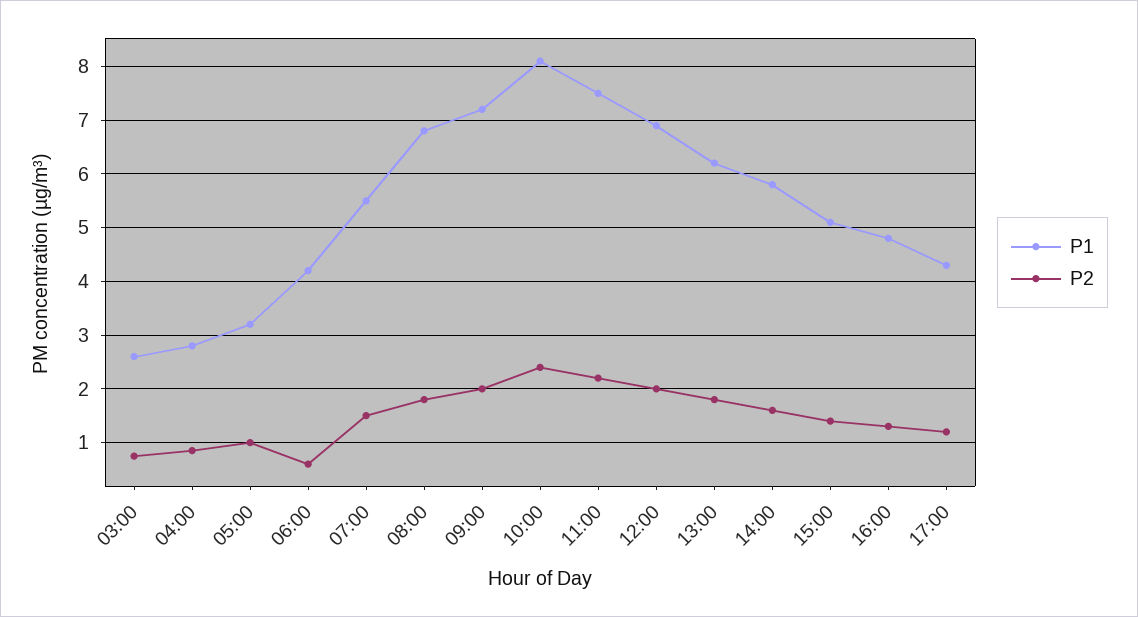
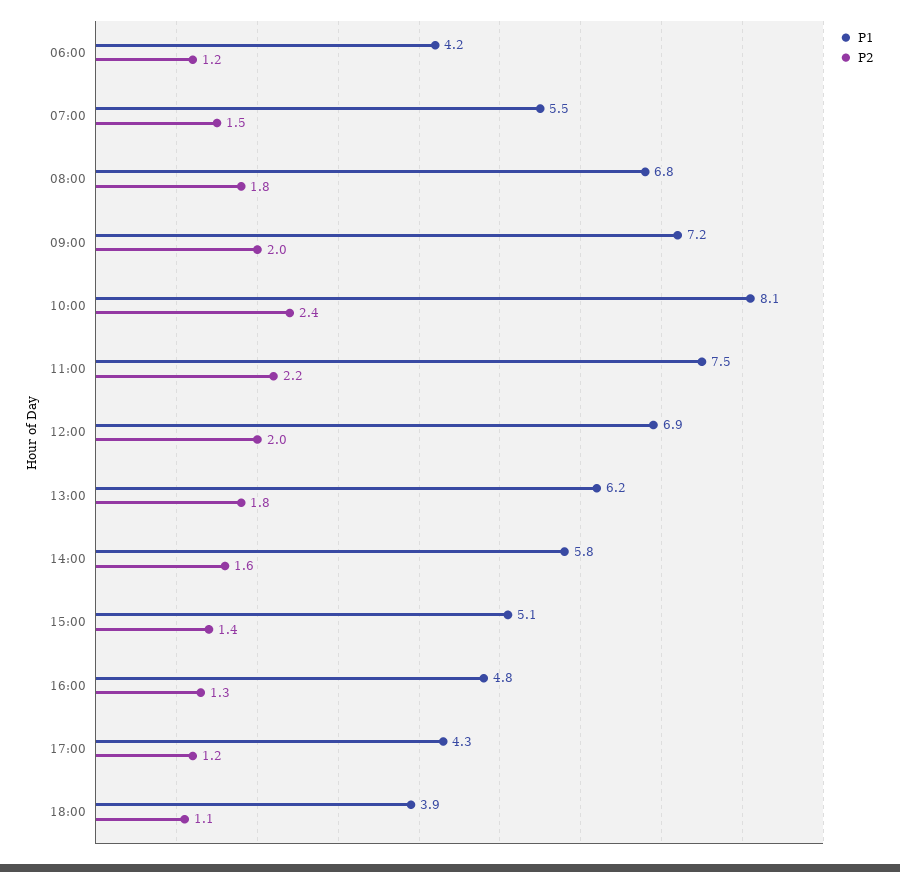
P1, 03:00: 2.6 -> none
P2, 03:00: 0.8 -> none
P1, 04:00: 2.8 -> none
P2, 04:00: 0.8 -> none
P1, 05:00: 3.2 -> none
P2, 05:00: 1 -> none
P2, 06:00: 0.6 -> 1.2
P1, 18:00: none -> 3.9
P2, 18:00: none -> 1.1

